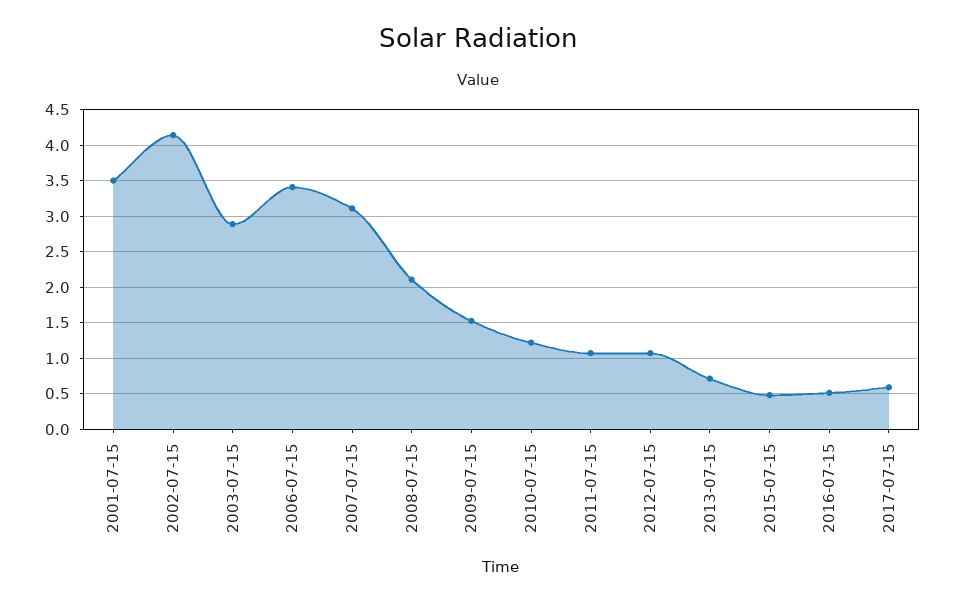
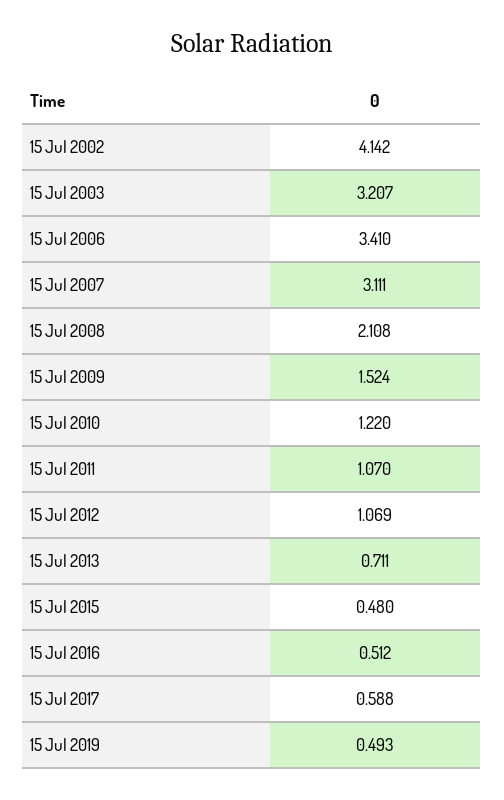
2001-07-15: 3.5 -> none
2003-07-15: 2.9 -> 3.207
15 Jul 2019: none -> 0.493

